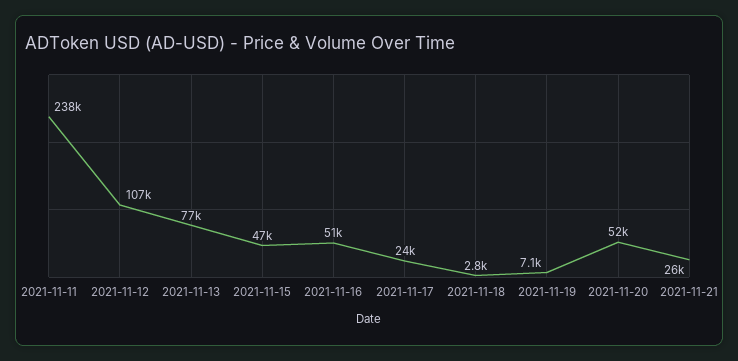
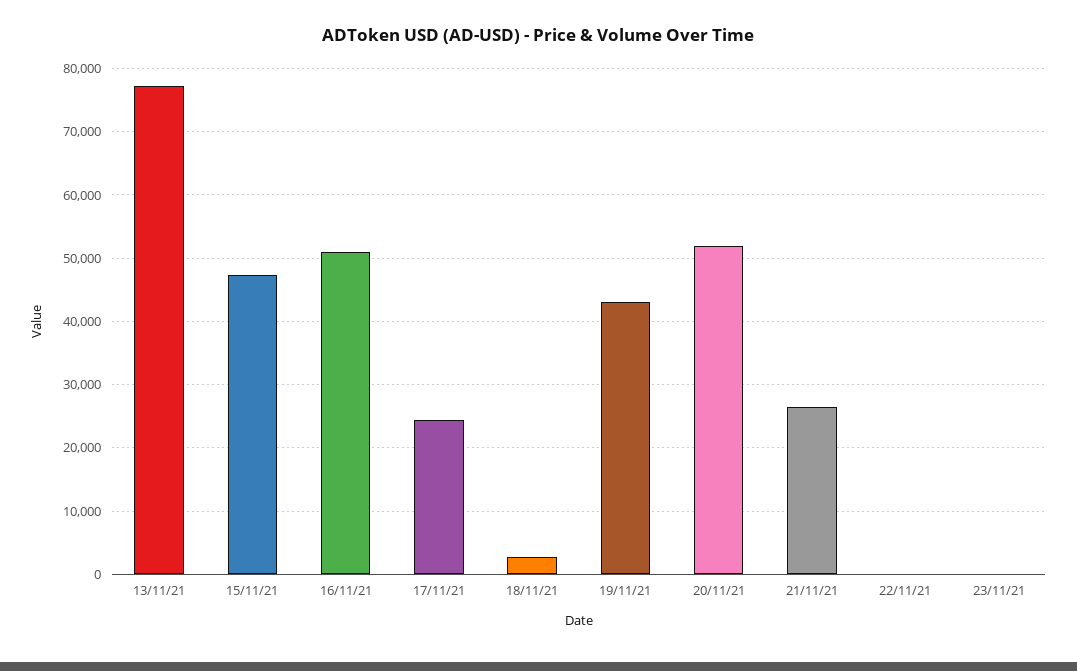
2021-11-11: 238000 -> none
2021-11-12: 107000 -> none
2021-11-19: 7100 -> 43000
22/11/21: none -> 0
23/11/21: none -> 0

